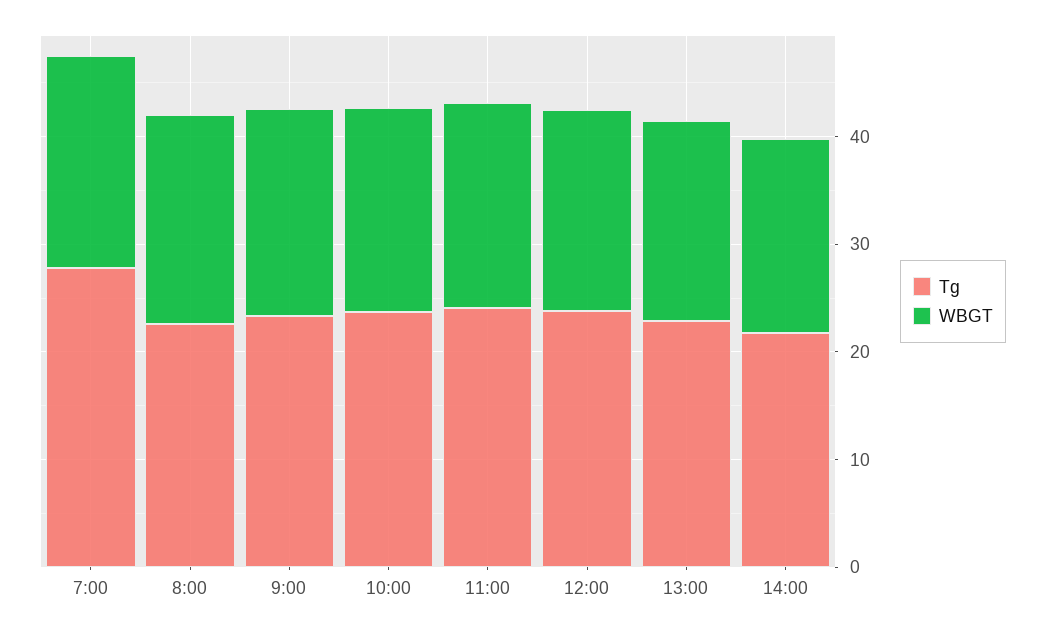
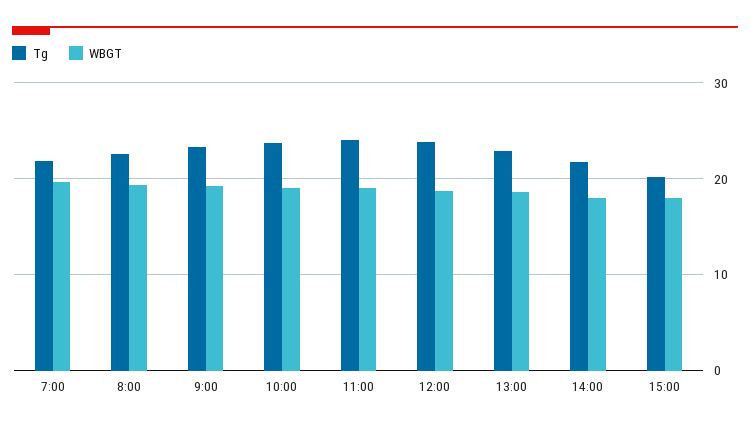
Tg, 7:00: 28 -> 22
Tg, 15:00: none -> 20
WBGT, 15:00: none -> 18

